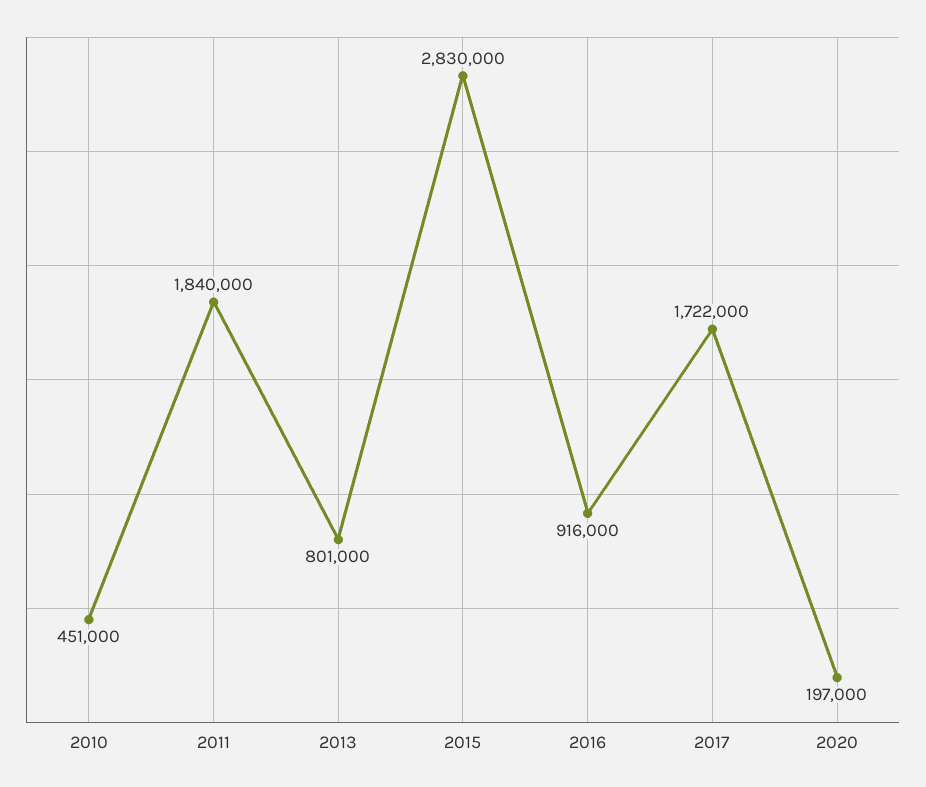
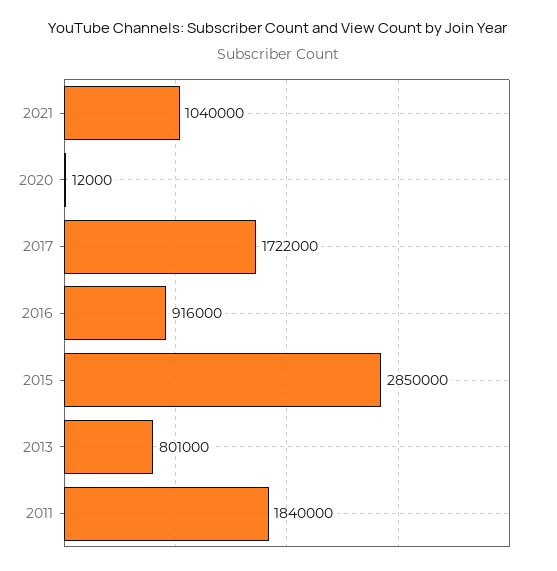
2010: 451000 -> none
2015: 2830000 -> 2850000
2020: 197000 -> 12000
2021: none -> 1040000

